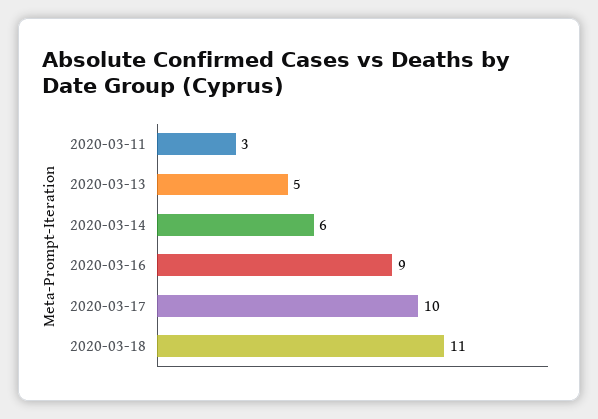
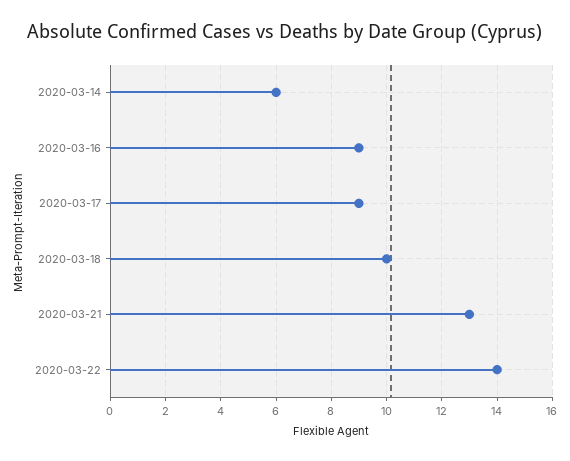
2020-03-11: 3 -> none
2020-03-13: 5 -> none
2020-03-17: 10 -> 9
2020-03-18: 11 -> 10
2020-03-21: none -> 13
2020-03-22: none -> 14

